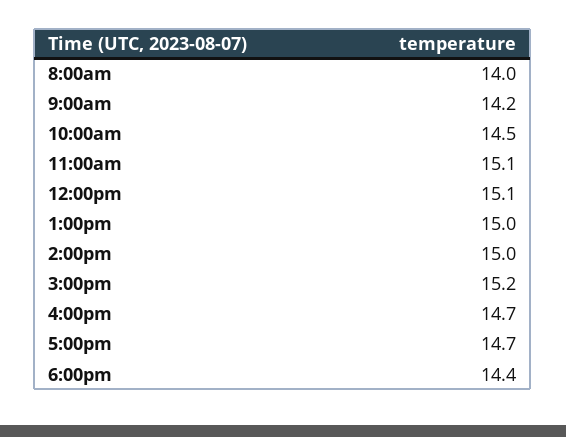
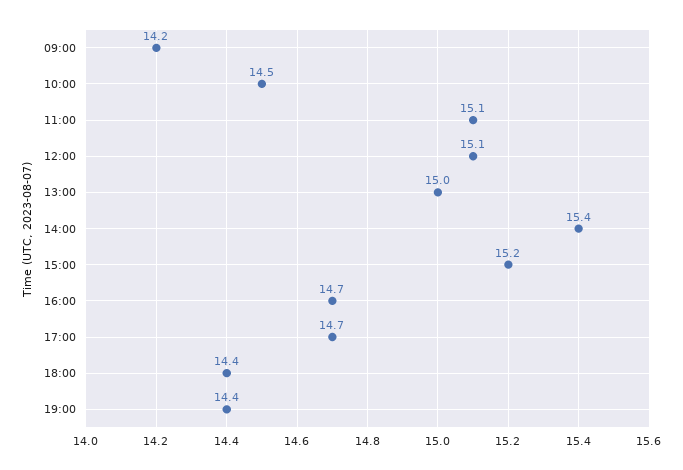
8:00am: 14 -> none
2:00pm: 15 -> 15.4
19:00: none -> 14.4

